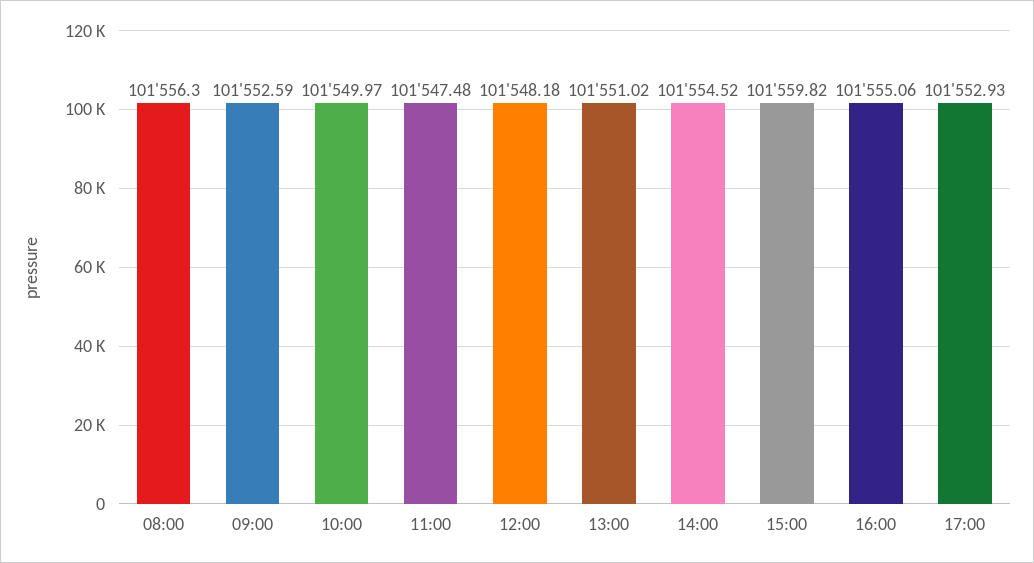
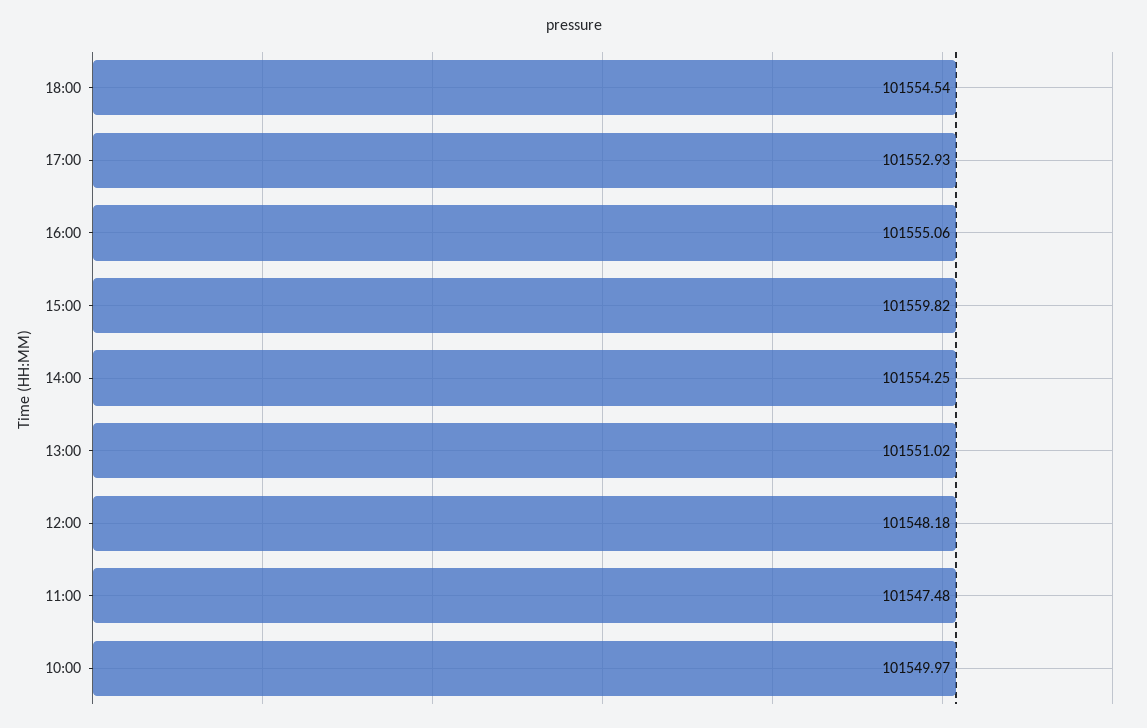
08:00: 101556.3 -> none
09:00: 101552.59 -> none
14:00: 101554.52 -> 101554.25
18:00: none -> 101554.54

